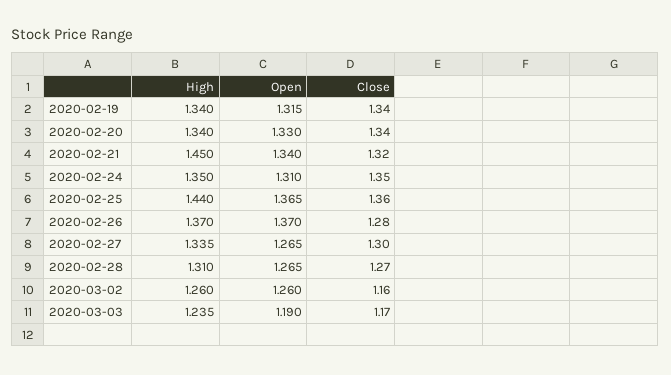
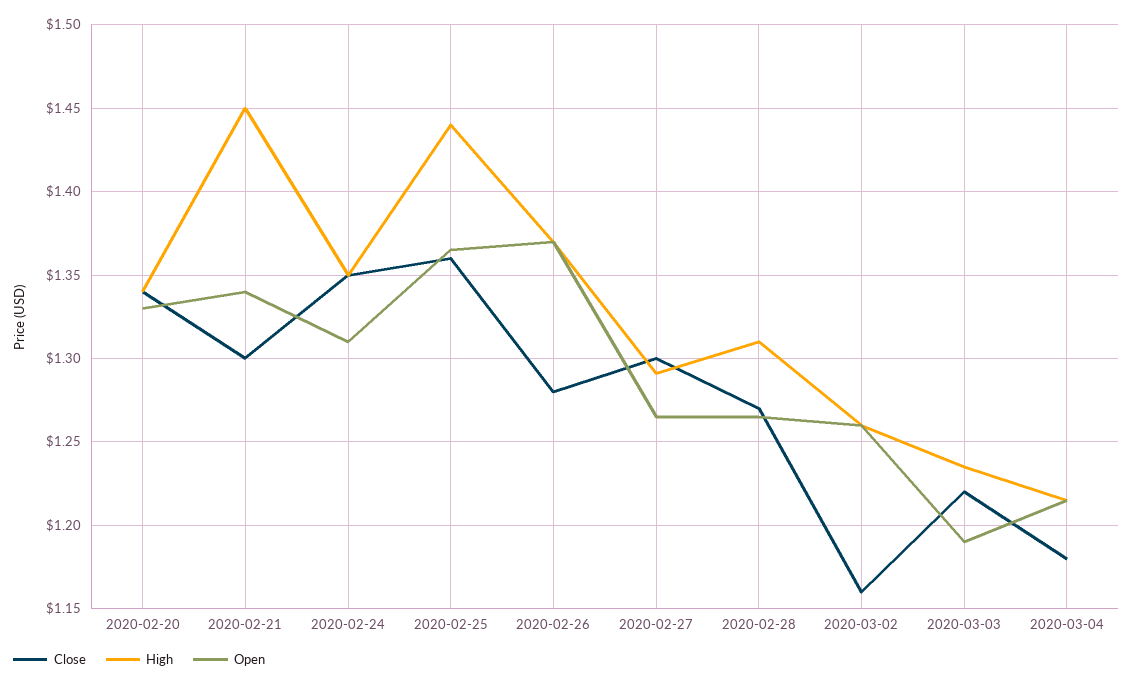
High, 2020-02-19: 1.34 -> none
Open, 2020-02-19: 1.315 -> none
Close, 2020-02-19: 1.34 -> none
Close, 2020-02-21: 1.32 -> 1.3
High, 2020-02-27: 1.335 -> 1.29
Close, 2020-03-03: 1.17 -> 1.22
Close, 2020-03-04: none -> 1.18
High, 2020-03-04: none -> 1.215
Open, 2020-03-04: none -> 1.215

